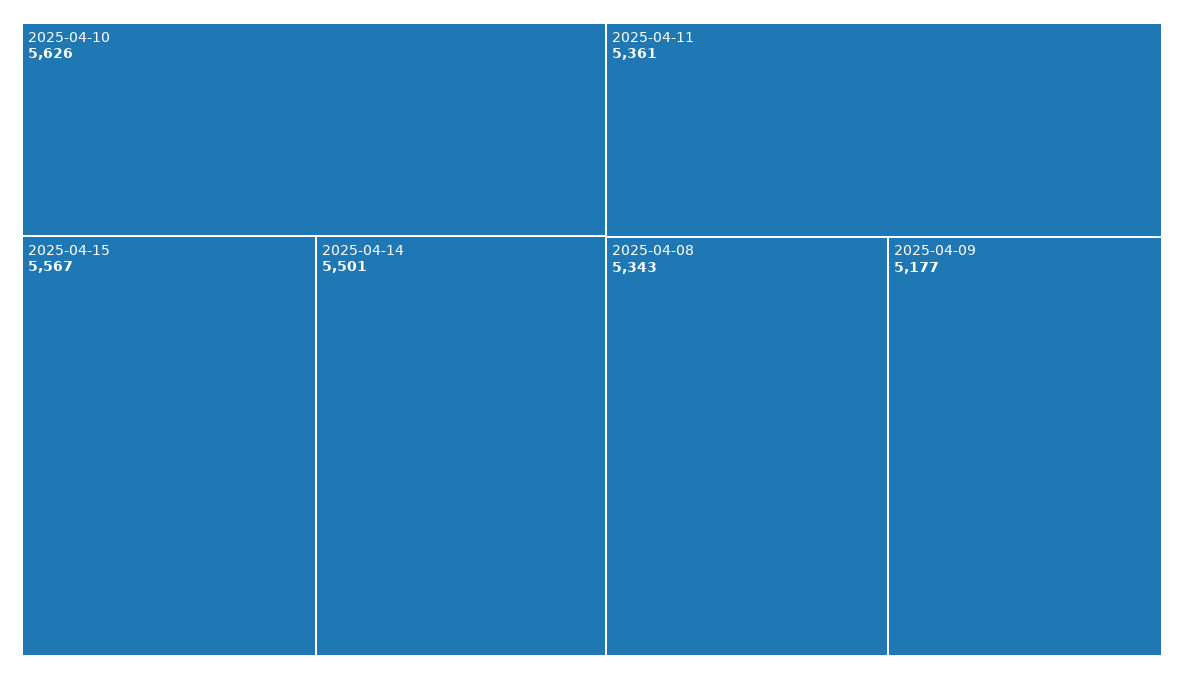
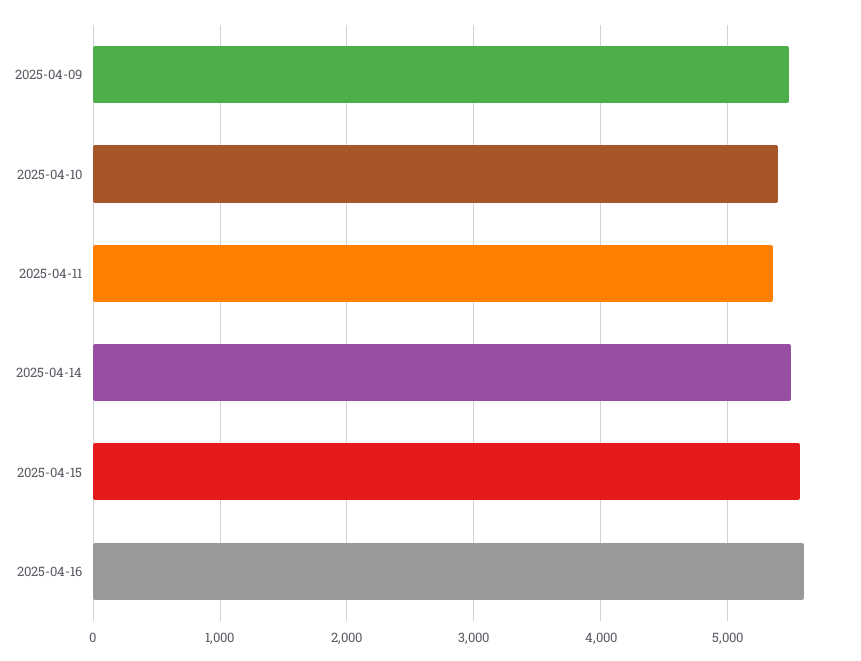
2025-04-10: 5626 -> 5400
2025-04-08: 5343 -> none
2025-04-09: 5177 -> 5500
2025-04-16: none -> 5600

